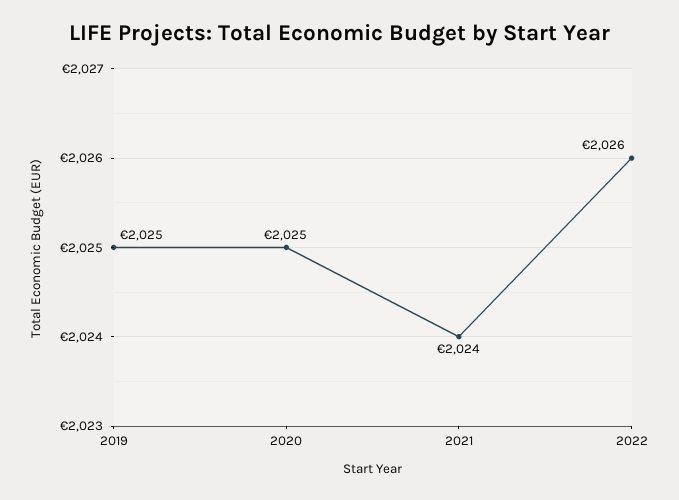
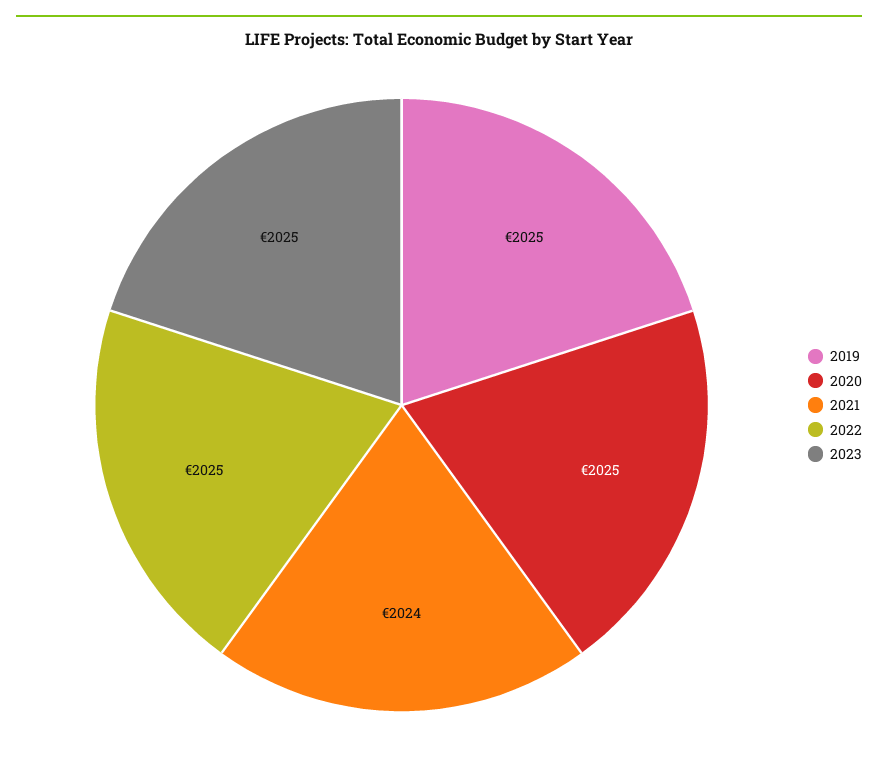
2022: 2026 -> 2025
2023: none -> 2025

